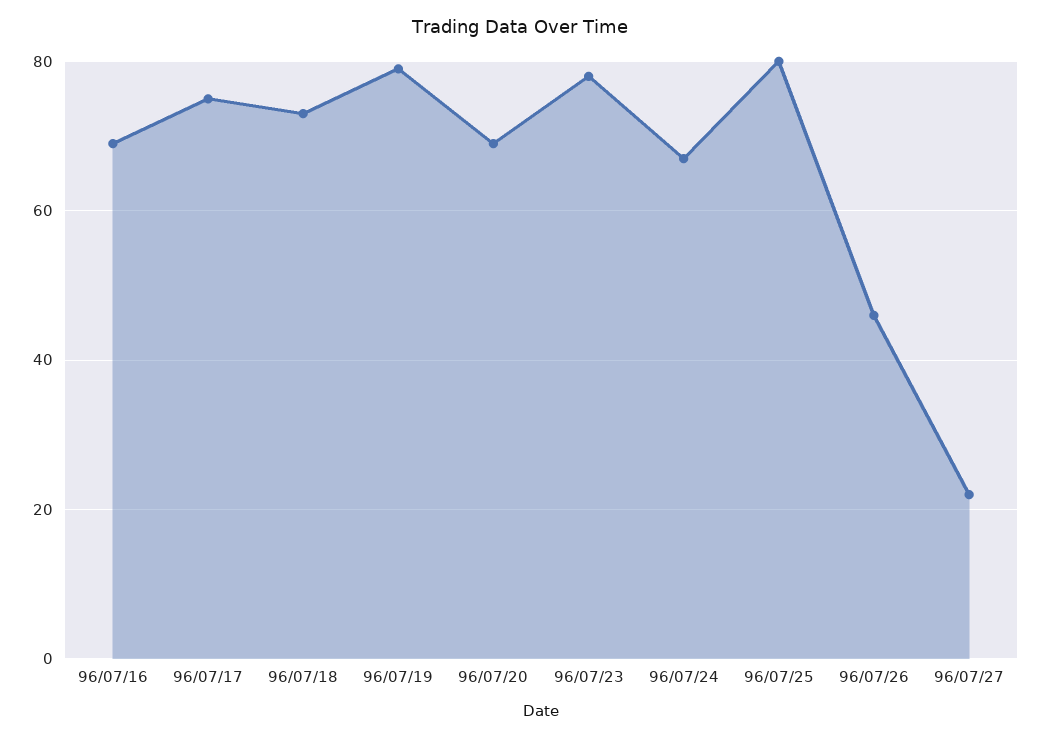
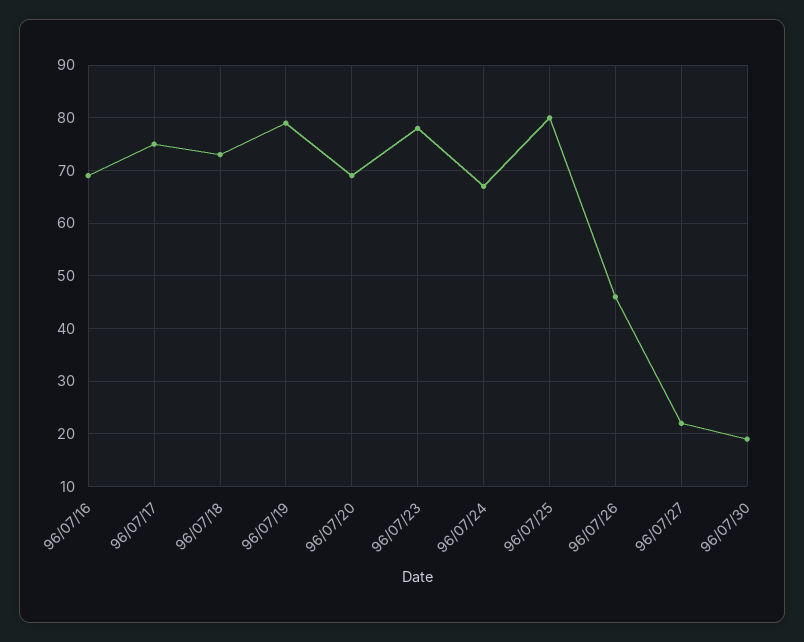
96/07/30: none -> 20

